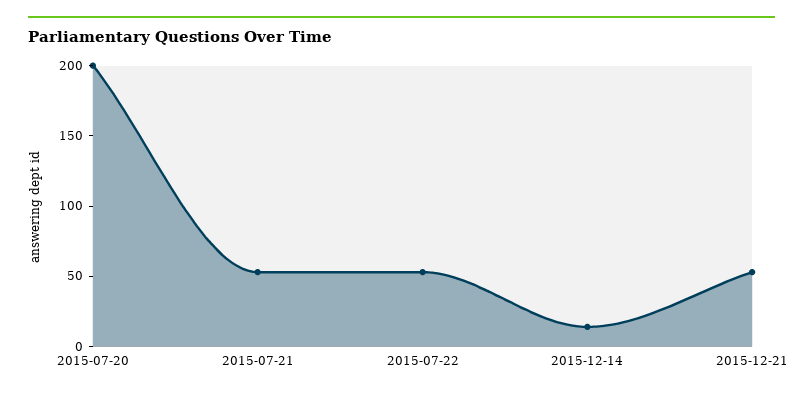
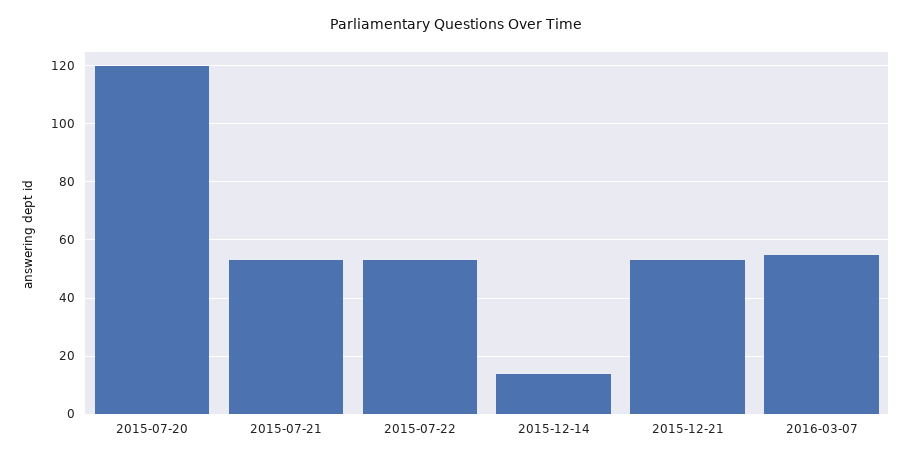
2015-07-20: 200 -> 120
2016-03-07: none -> 55

